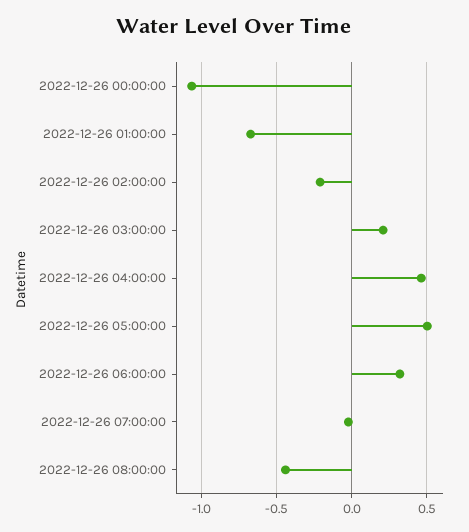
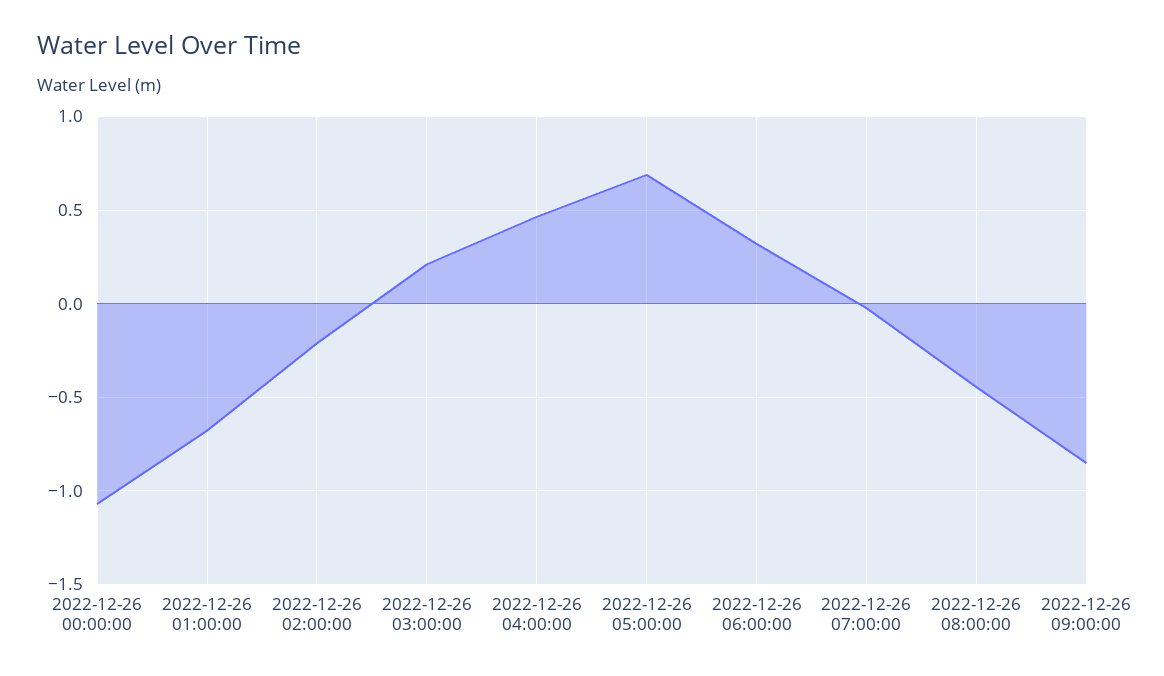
2022-12-26 05:00:00: 0.5 -> 0.7
2022-12-26 09:00:00: none -> -0.85

